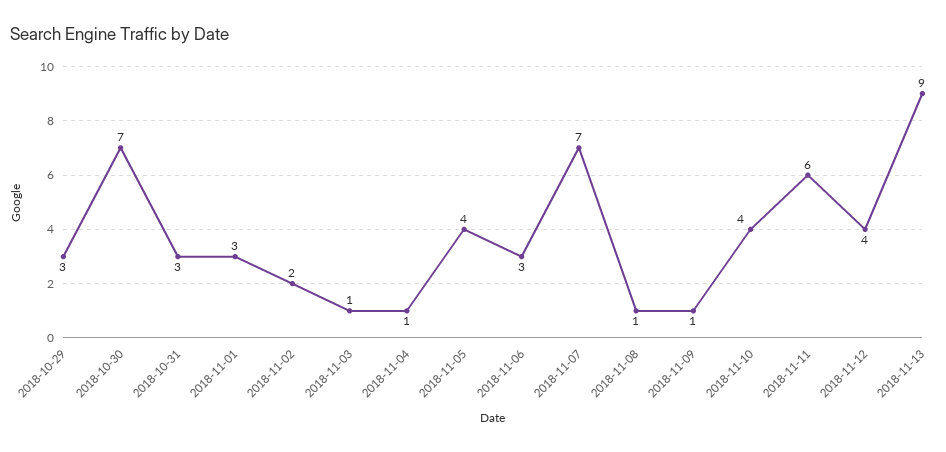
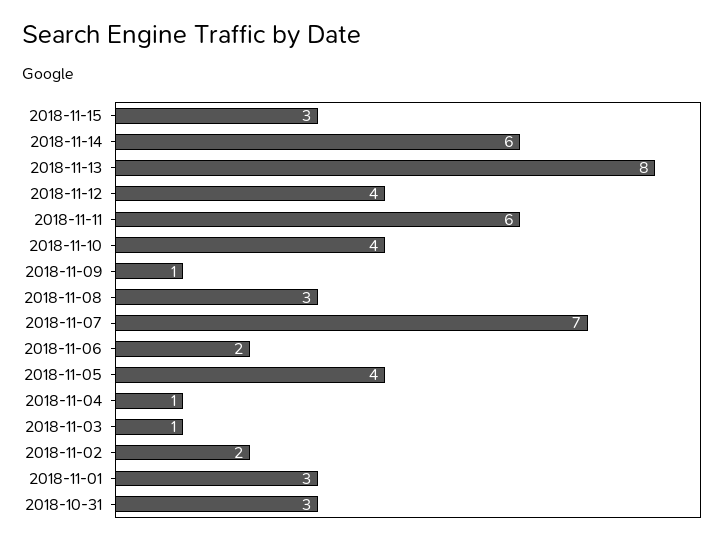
2018-10-29: 3 -> none
2018-10-30: 7 -> none
2018-11-06: 3 -> 2
2018-11-08: 1 -> 3
2018-11-13: 9 -> 8
2018-11-15: none -> 3
2018-11-14: none -> 6

